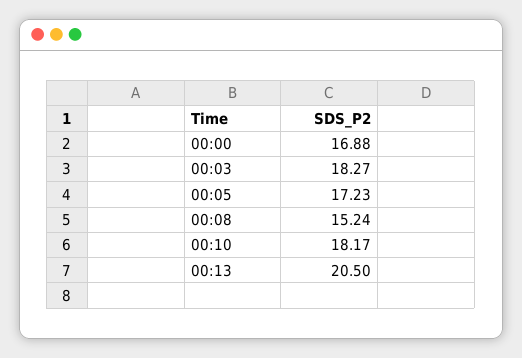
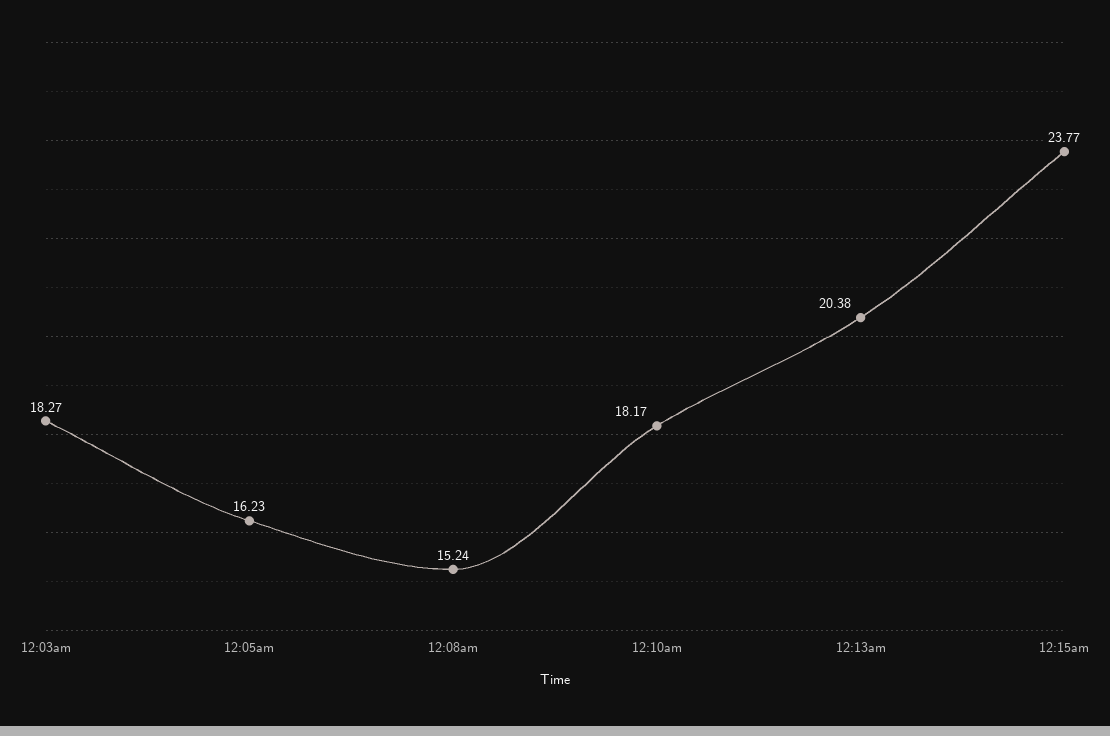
00:00: 16.88 -> none
00:05: 17.23 -> 16.23
00:13: 20.5 -> 20.38
12:15am: none -> 23.77

